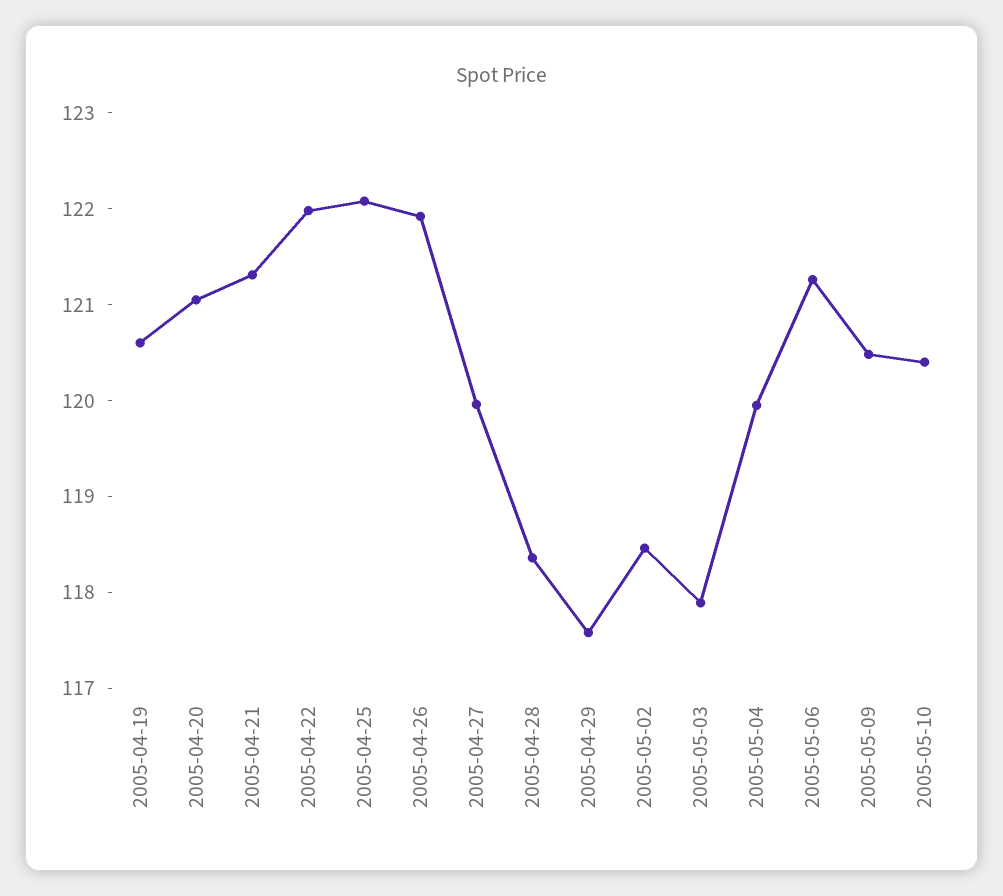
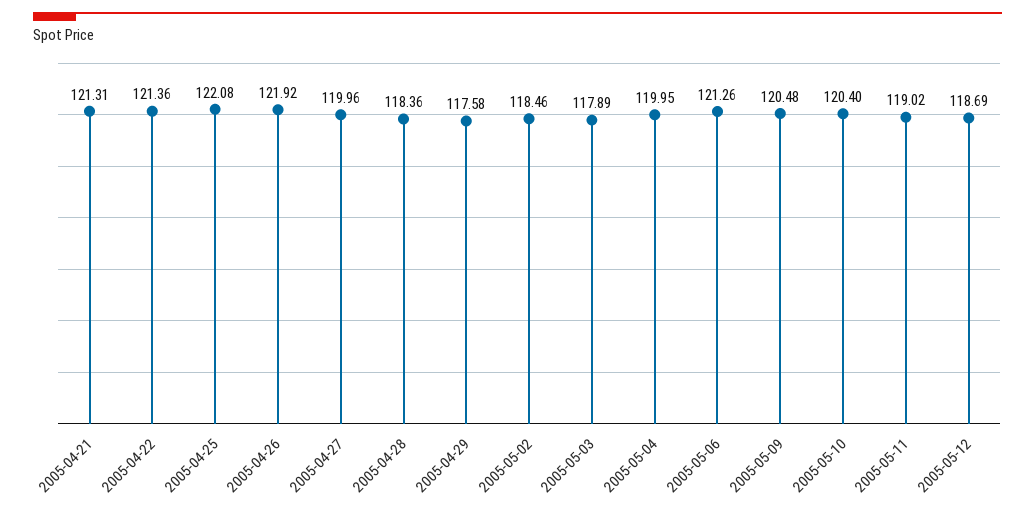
2005-04-19: 120.6 -> none
2005-04-20: 121 -> none
2005-04-22: 122 -> 121.36
2005-05-11: none -> 119.02
2005-05-12: none -> 118.69

